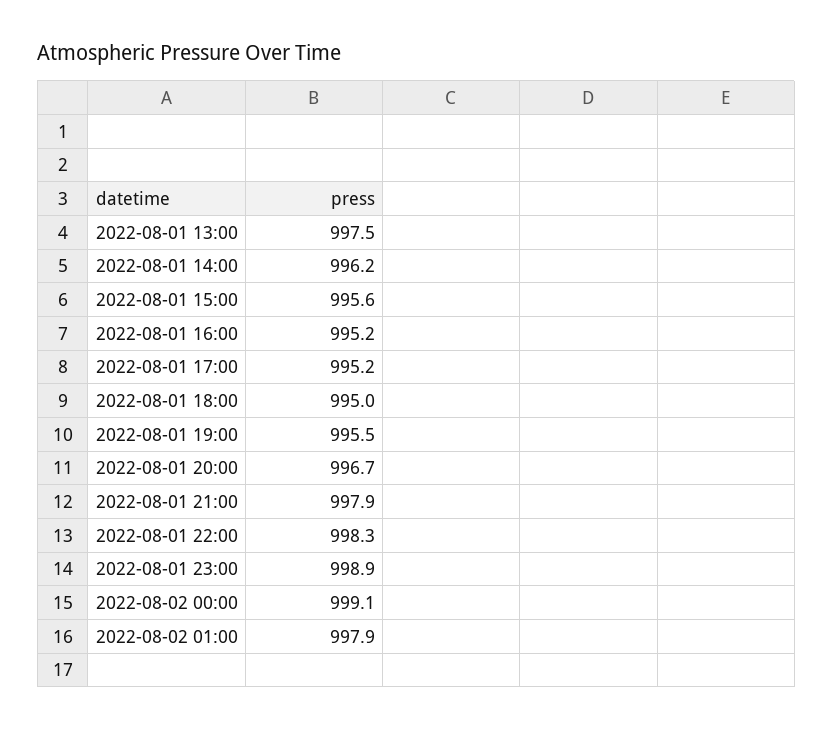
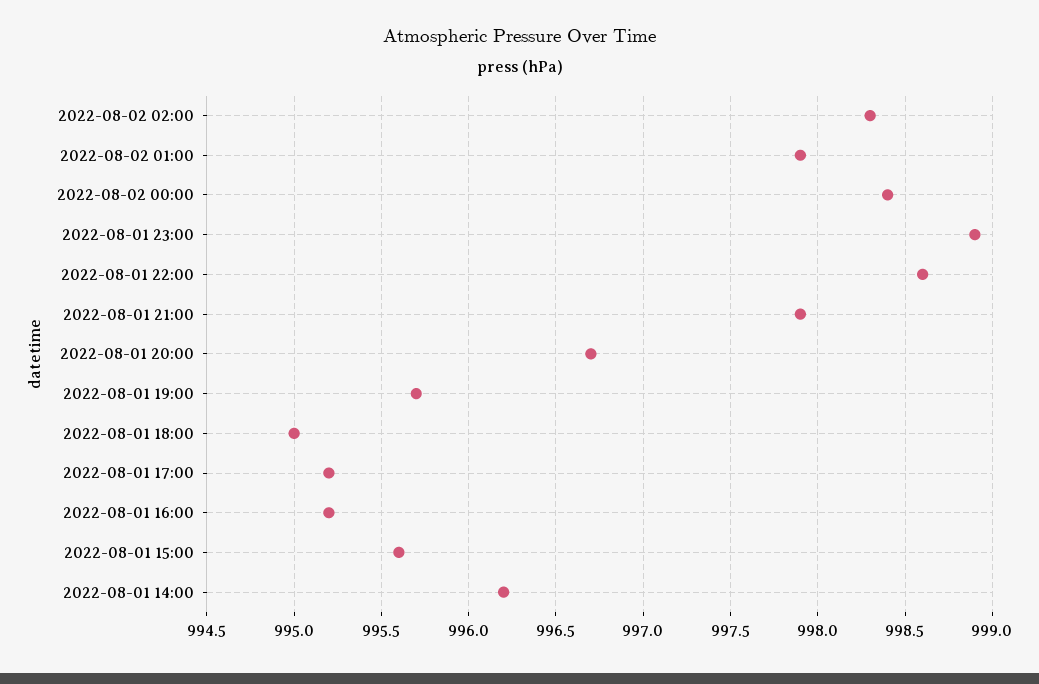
2022-08-01 13:00: 997.5 -> none
2022-08-01 19:00: 995.5 -> 995.7
2022-08-01 22:00: 998.3 -> 998.6
2022-08-02 00:00: 999.1 -> 998.4
2022-08-02 02:00: none -> 998.3

